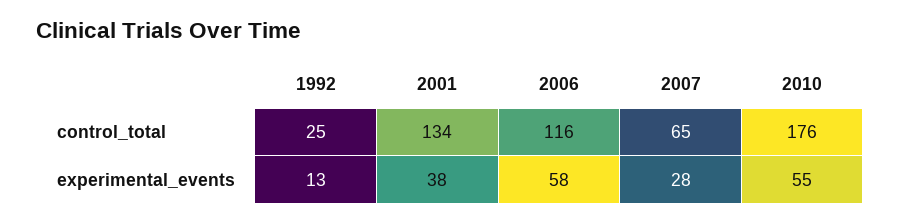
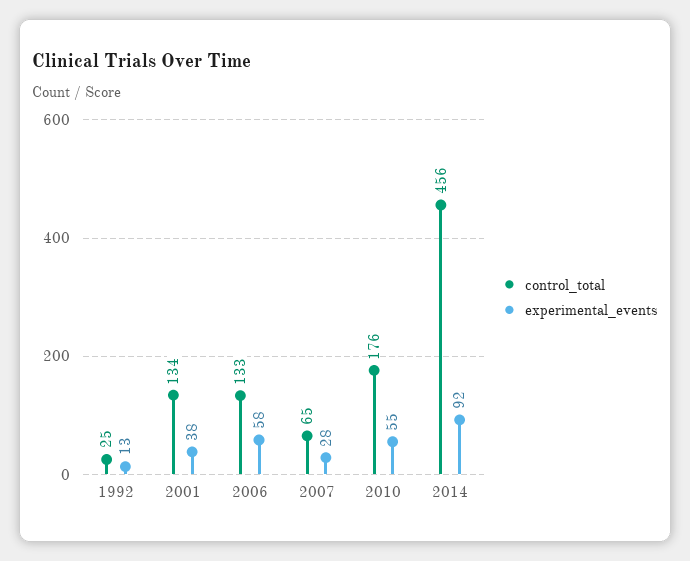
control_total, 2006: 116 -> 133
control_total, 2014: none -> 456
experimental_events, 2014: none -> 92

